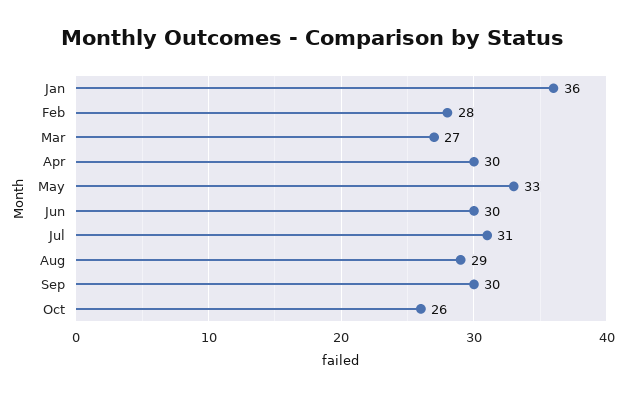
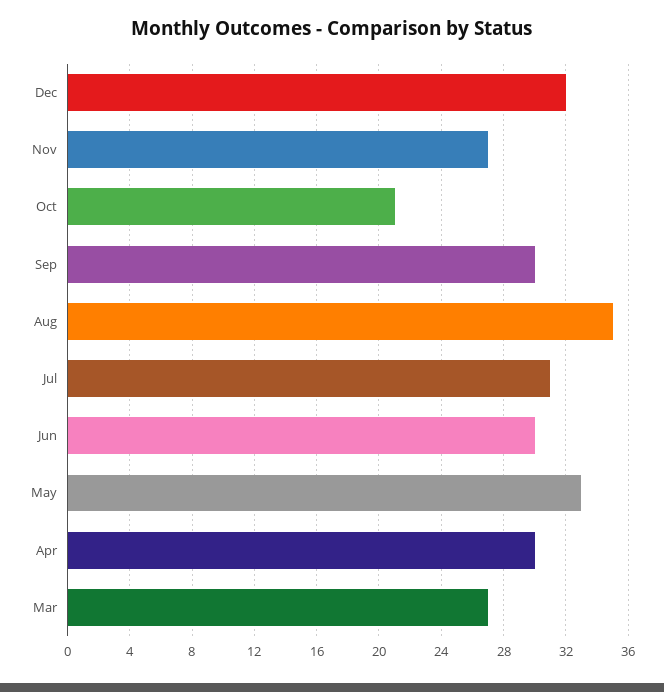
Jan: 36 -> none
Feb: 28 -> none
Aug: 29 -> 35
Oct: 26 -> 21
Dec: none -> 32
Nov: none -> 27

